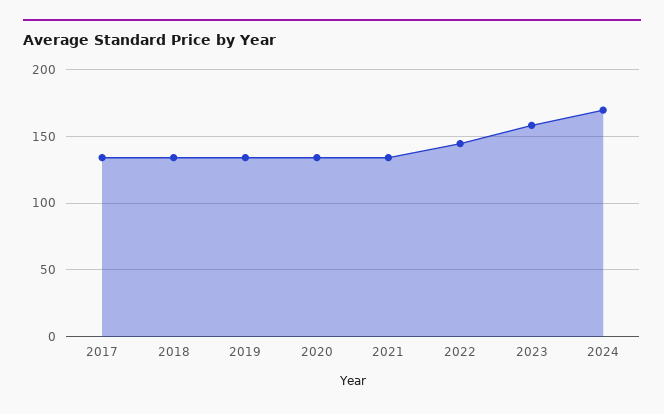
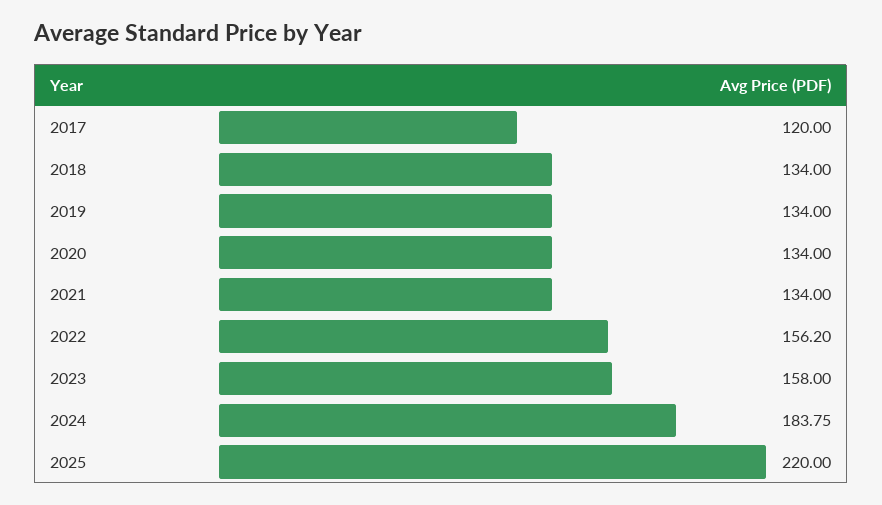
2017: 135 -> 120
2022: 145 -> 156.2
2024: 170 -> 183.75
2025: none -> 220

